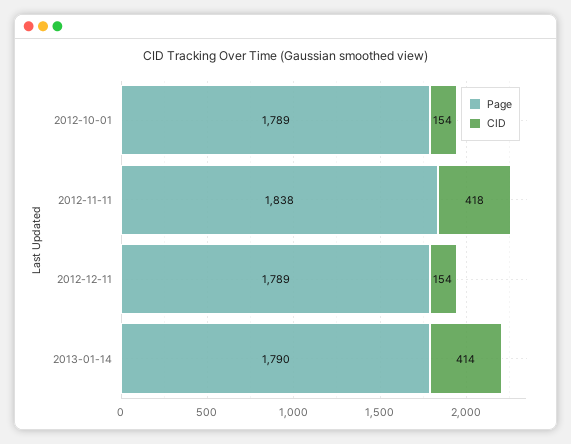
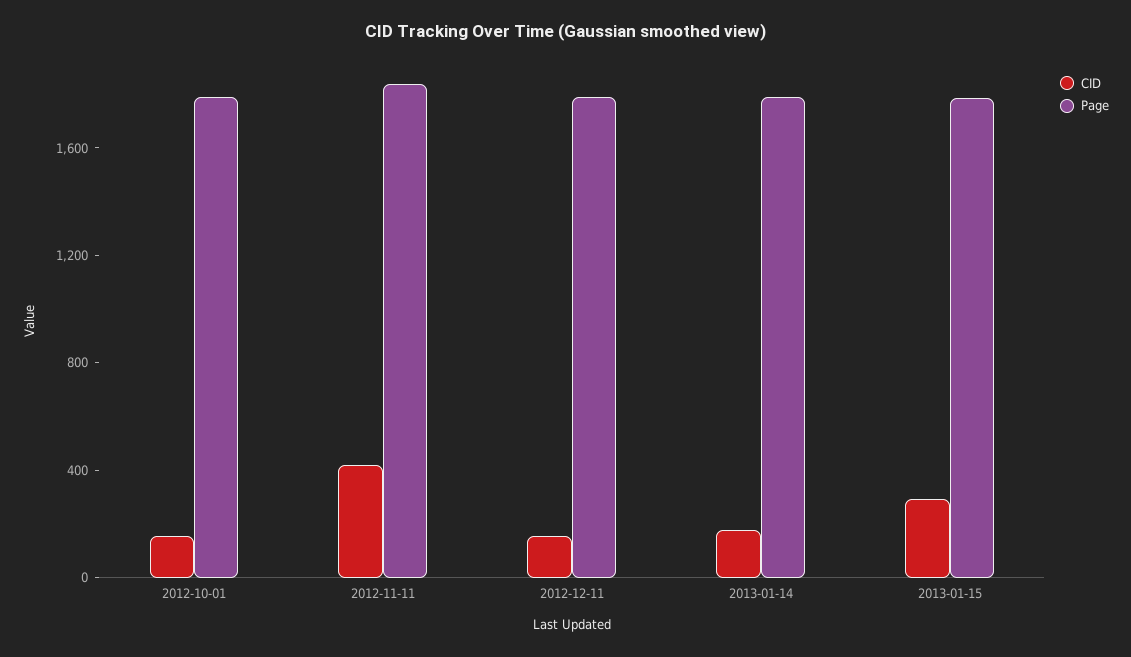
CID, 2013-01-14: 414 -> 200
CID, 2013-01-15: none -> 300
Page, 2013-01-15: none -> 1800

